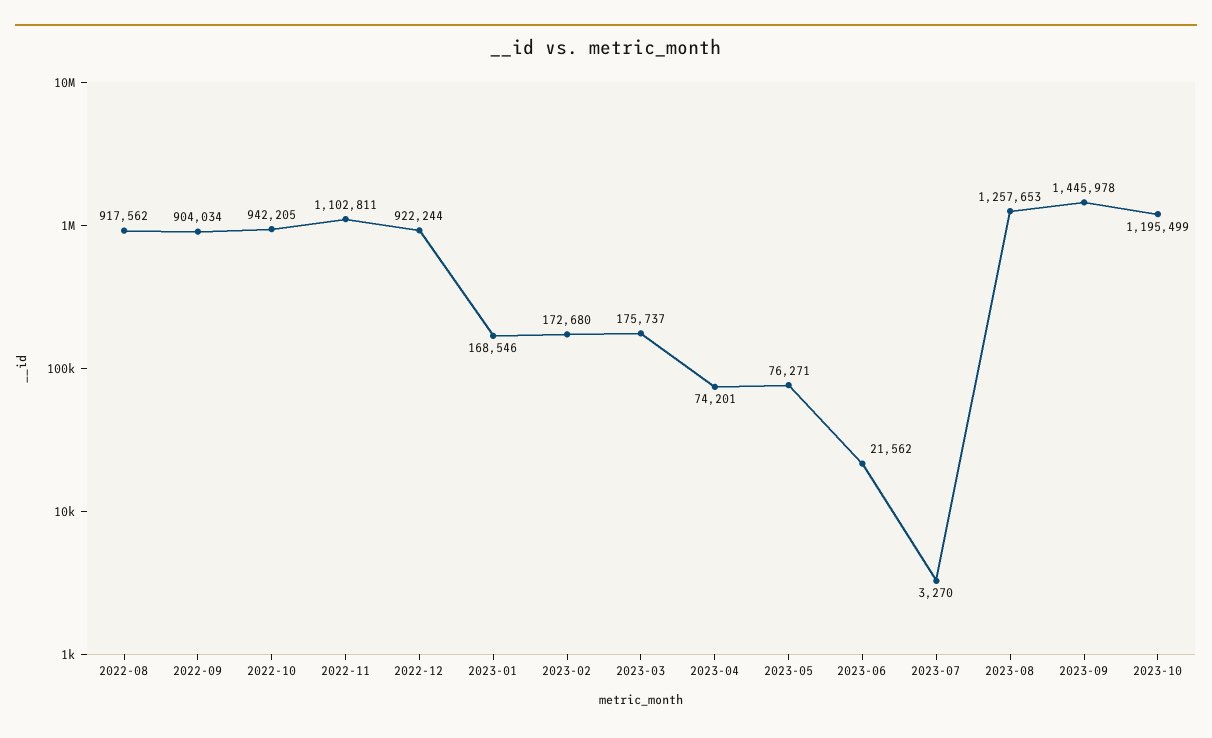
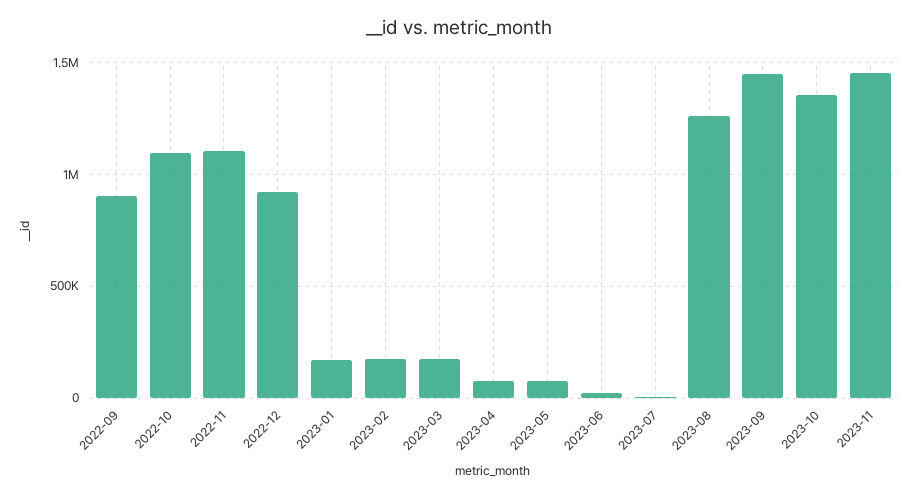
2022-08: 917562 -> none
2022-10: 942205 -> 1100000
2023-10: 1195499 -> 1350000
2023-11: none -> 1450000

